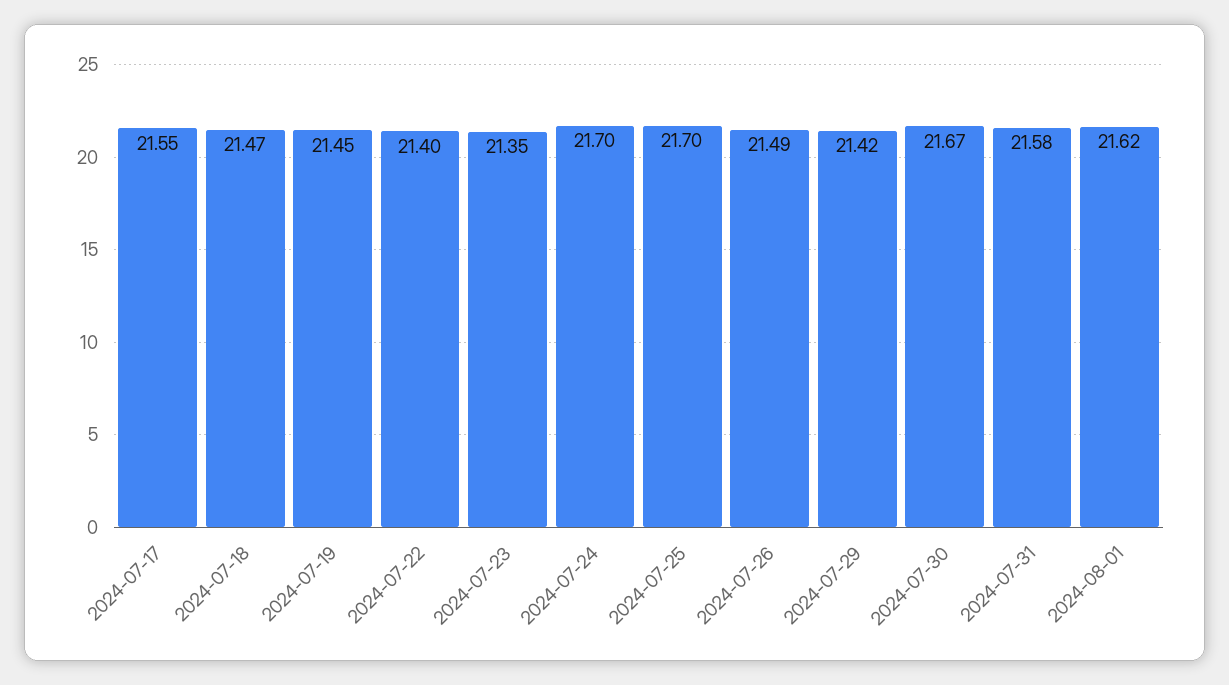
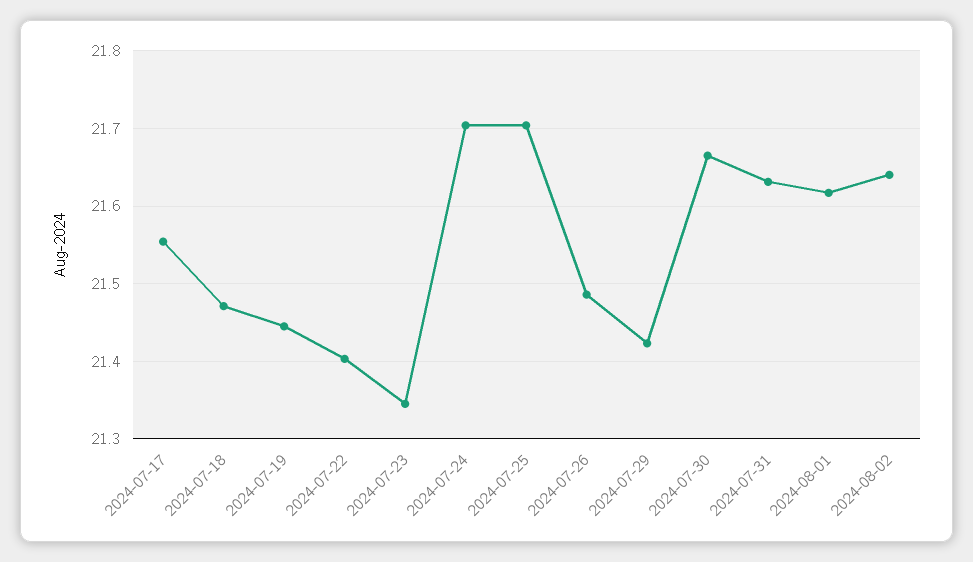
2024-07-31: 21.58 -> 21.63
2024-08-02: none -> 21.64

